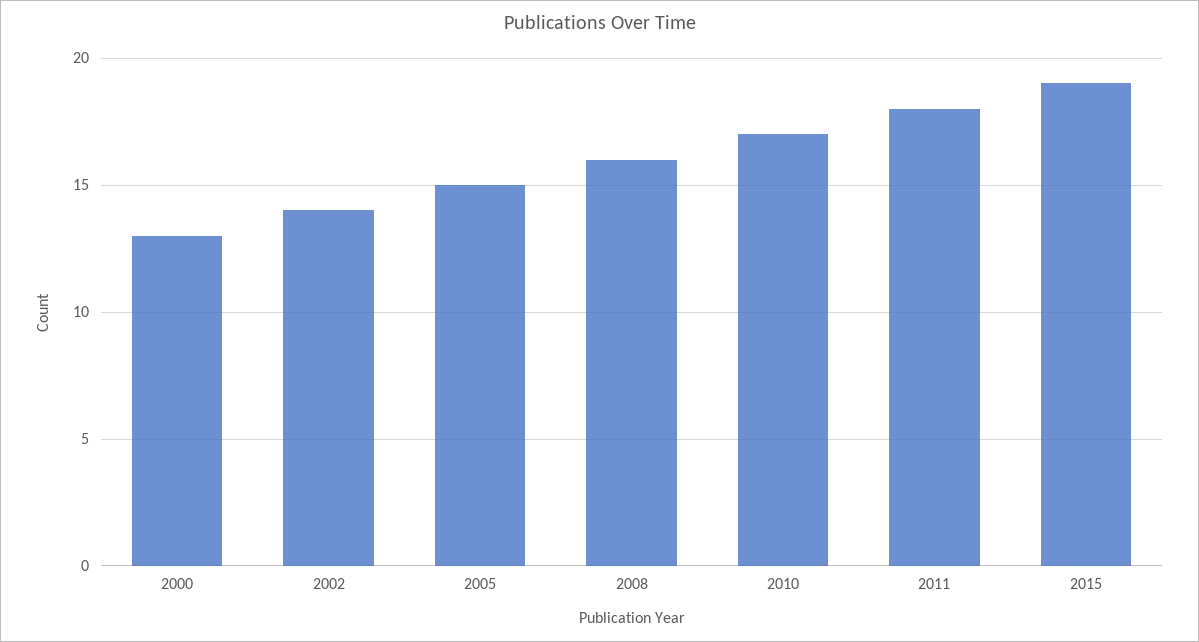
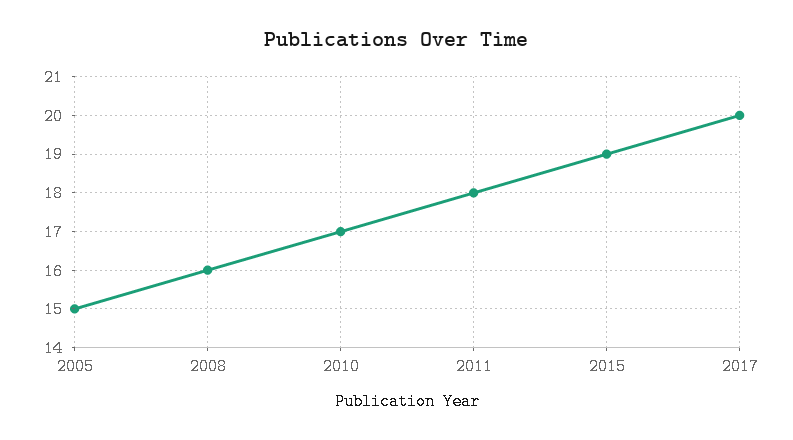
2000: 13 -> none
2002: 14 -> none
2017: none -> 20

